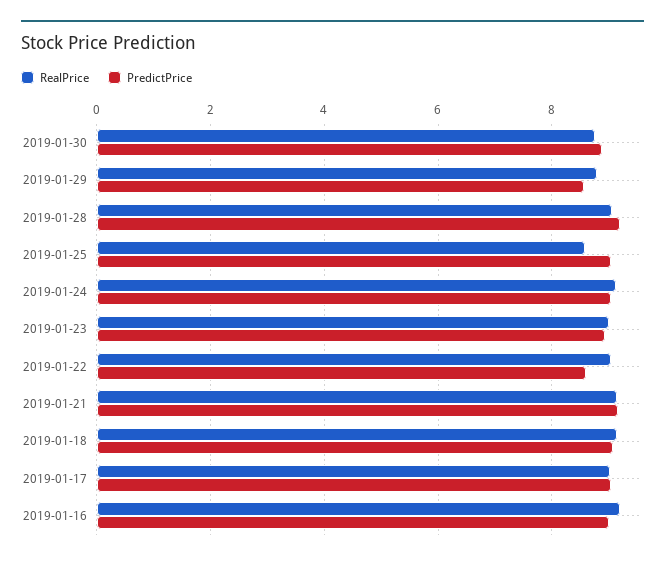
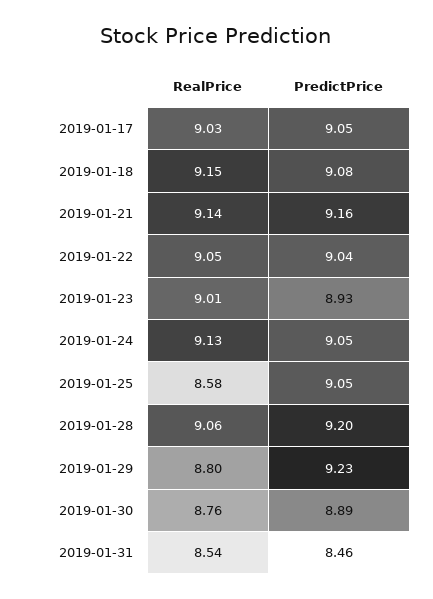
PredictPrice, 2019-01-29: 8.6 -> 9.23
PredictPrice, 2019-01-22: 8.6 -> 9.04
RealPrice, 2019-01-16: 9.2 -> none
PredictPrice, 2019-01-16: 9 -> none
RealPrice, 2019-01-31: none -> 8.54
PredictPrice, 2019-01-31: none -> 8.46

